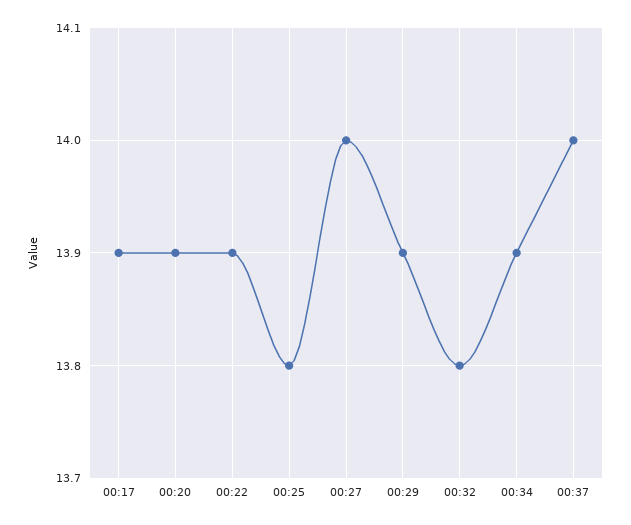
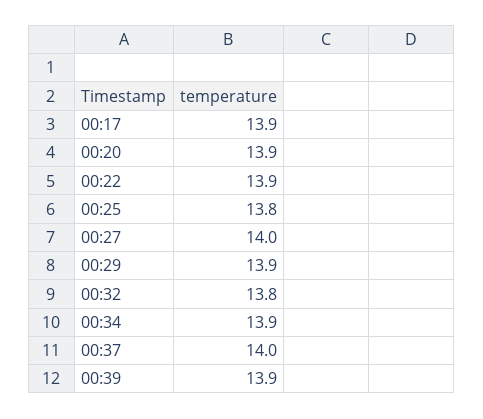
00:39: none -> 13.9

